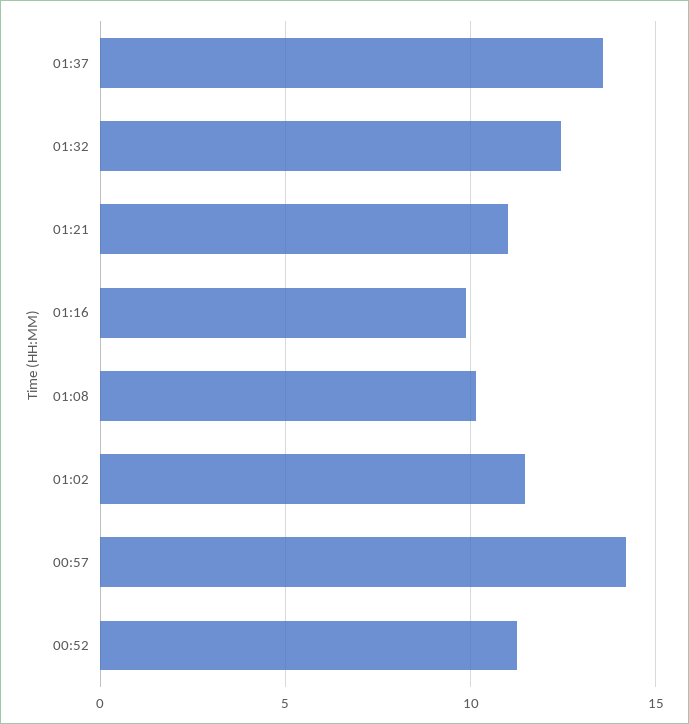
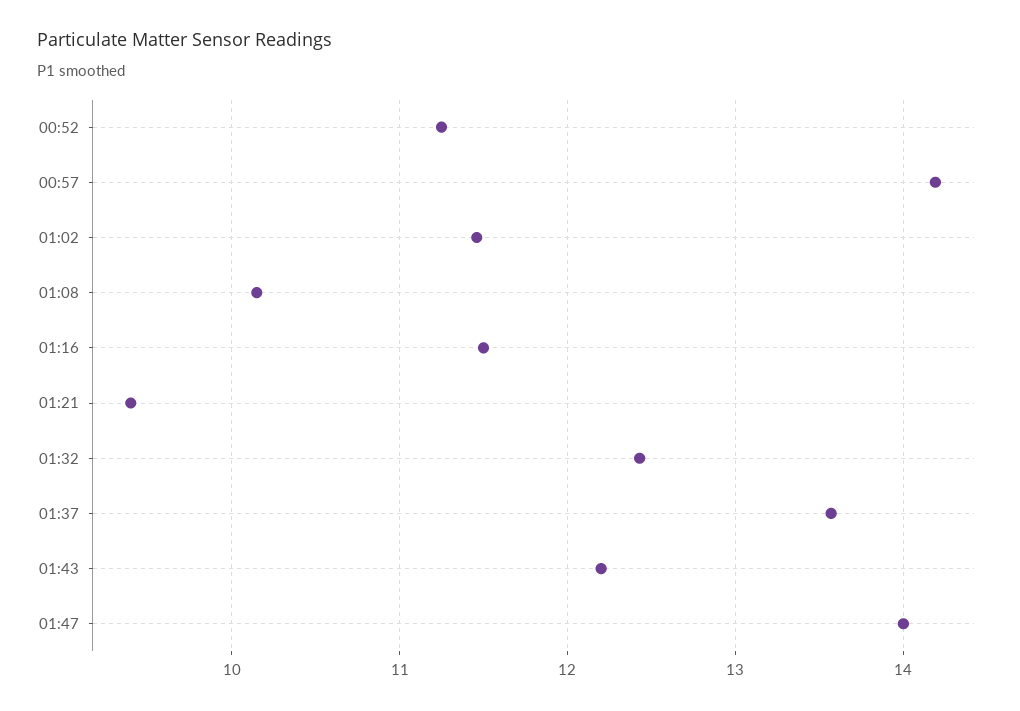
01:21: 11 -> 9.4
01:16: 10 -> 11.5
01:43: none -> 12.2
01:47: none -> 14

